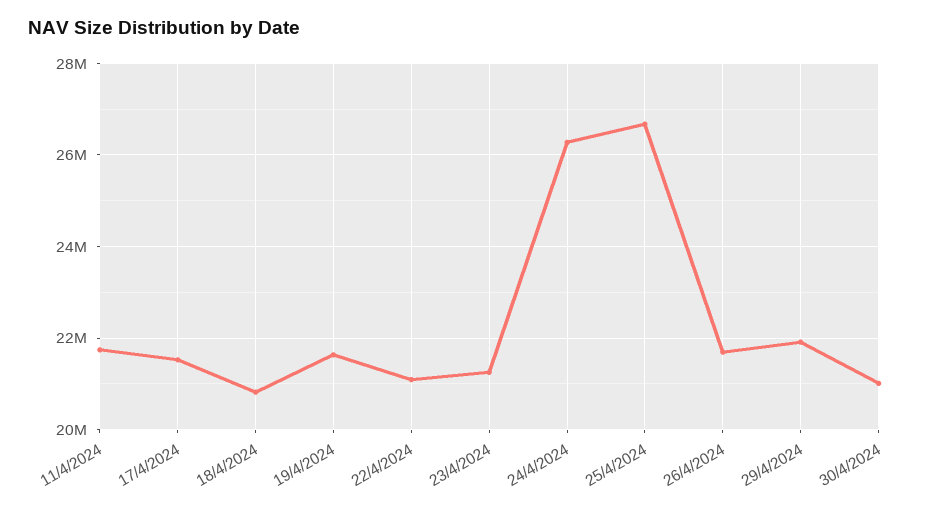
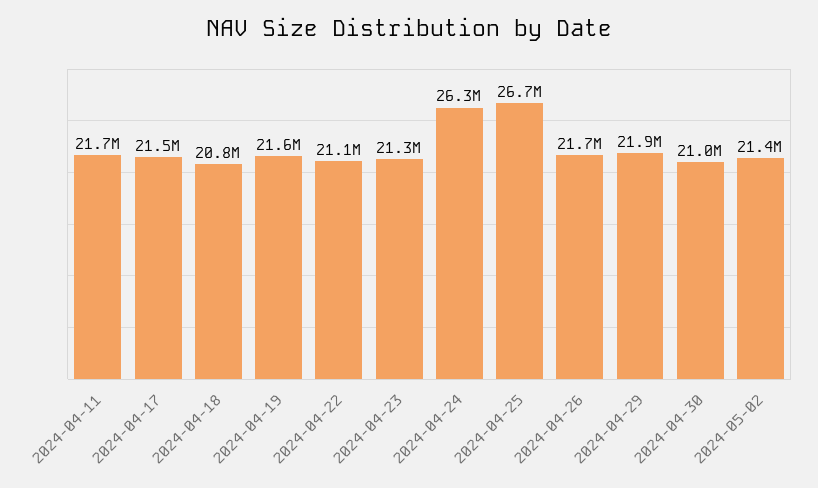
2024-05-02: none -> 21400000

